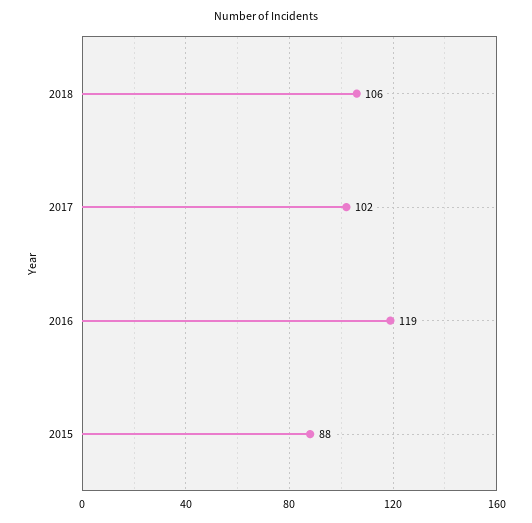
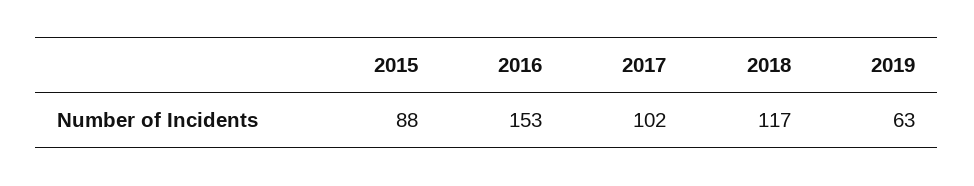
2018: 106 -> 117
2016: 119 -> 153
2019: none -> 63

